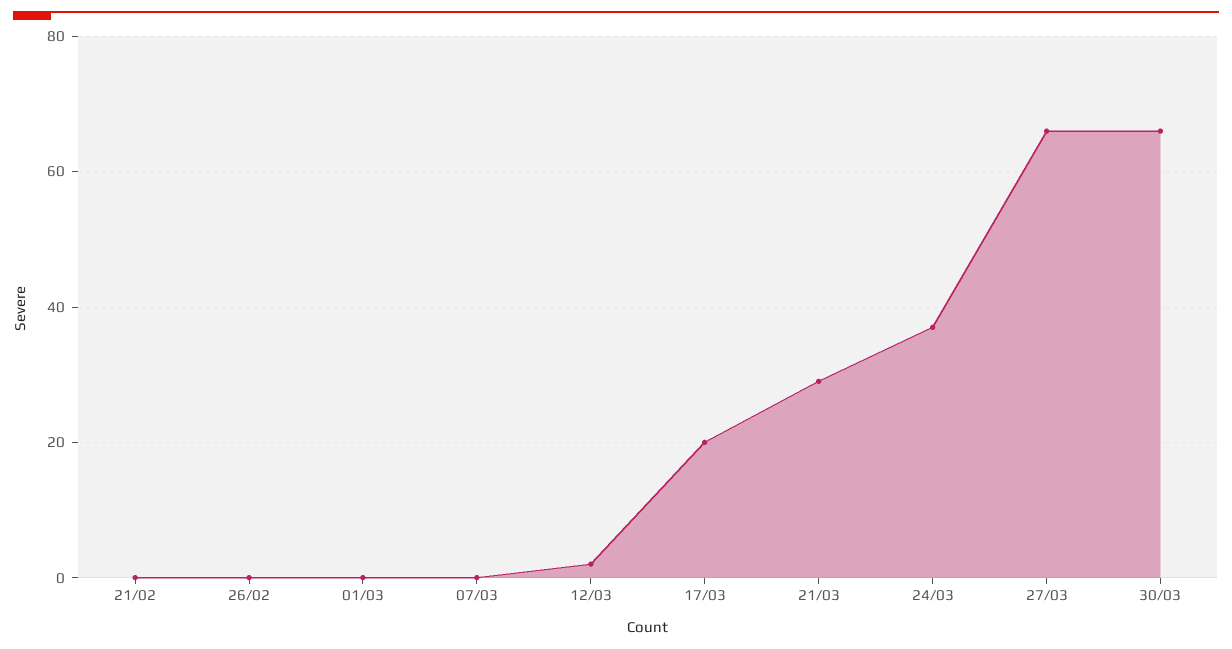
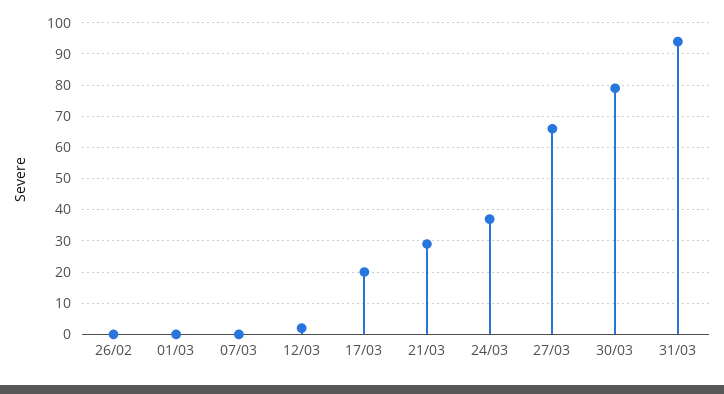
21/02: 0 -> none
30/03: 65 -> 80
31/03: none -> 95

